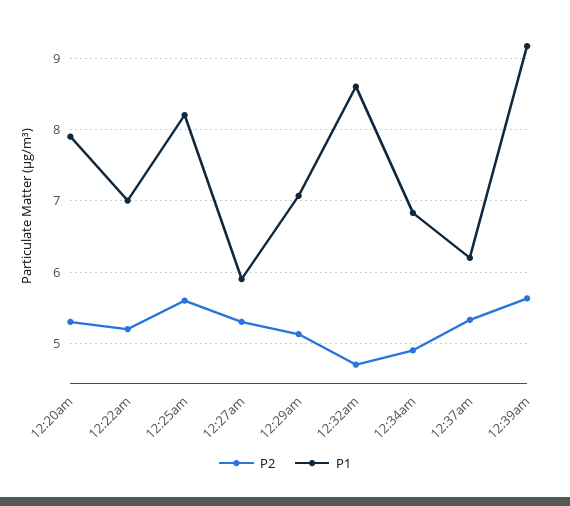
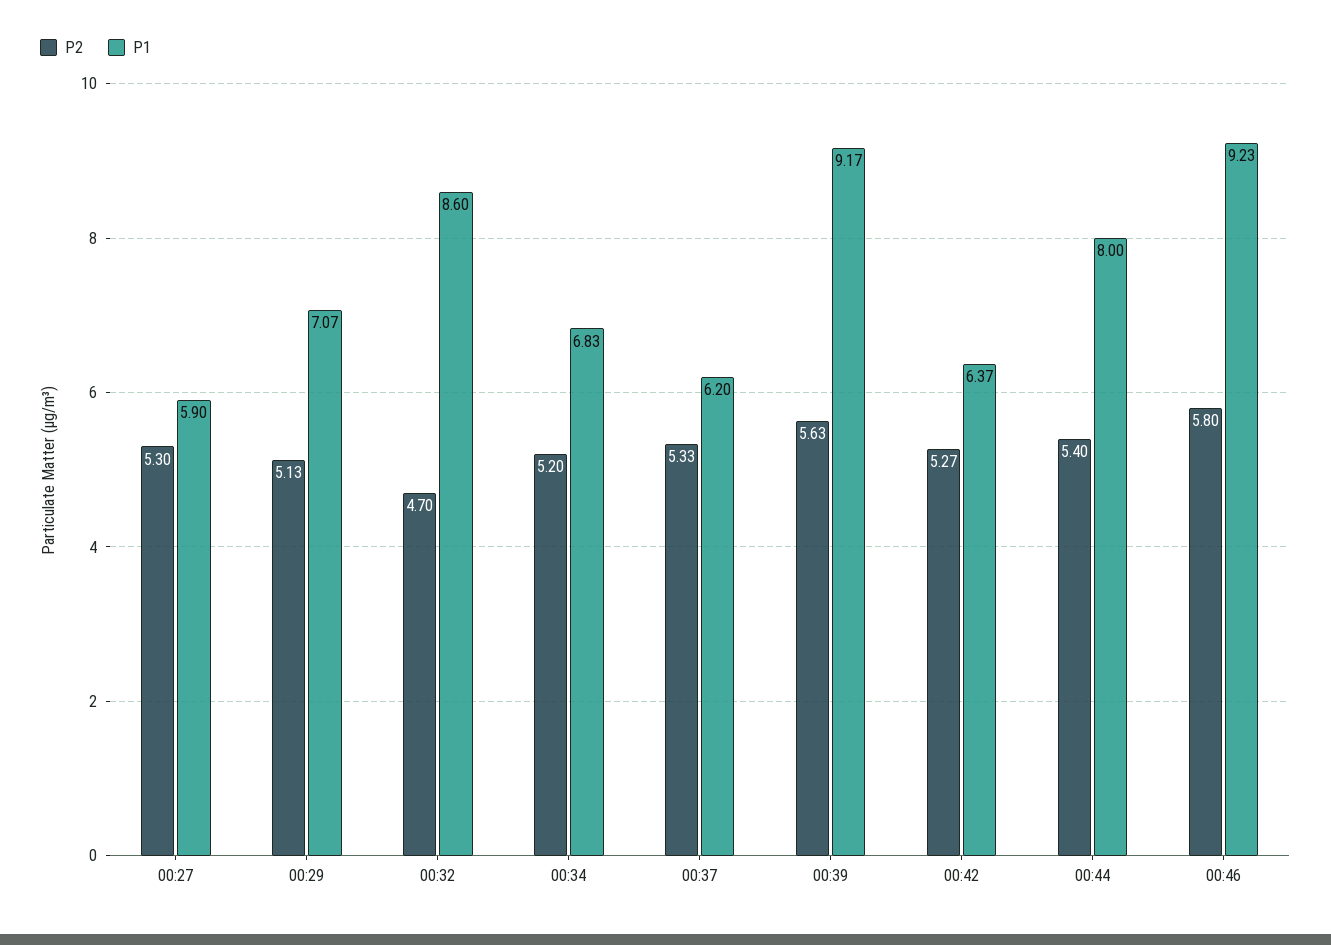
P2, 12:20am: 5.3 -> none
P1, 12:20am: 7.9 -> none
P2, 12:22am: 5.2 -> none
P1, 12:22am: 7 -> none
P2, 12:25am: 5.6 -> none
P1, 12:25am: 8.2 -> none
P2, 12:34am: 4.9 -> 5.2
P2, 00:42: none -> 5.27
P1, 00:42: none -> 6.37
P2, 00:44: none -> 5.4
P1, 00:44: none -> 8
P2, 00:46: none -> 5.8
P1, 00:46: none -> 9.23

